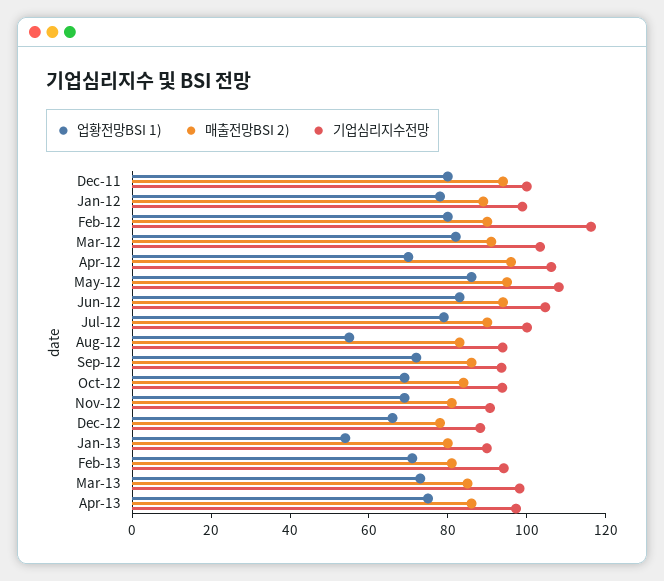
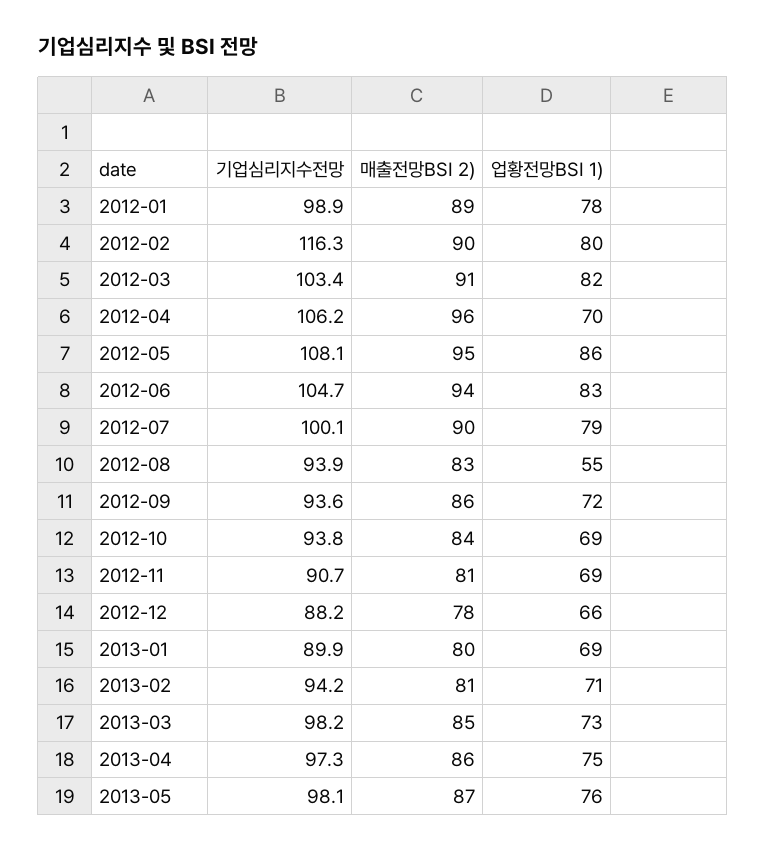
업황전망BSI 1), Dec-11: 80 -> none
매출전망BSI 2), Dec-11: 95 -> none
기업심리지수전망, Dec-11: 100 -> none
업황전망BSI 1), Jan-13: 55 -> 69
기업심리지수전망, 2013-05: none -> 98.1
매출전망BSI 2), 2013-05: none -> 87
업황전망BSI 1), 2013-05: none -> 76

